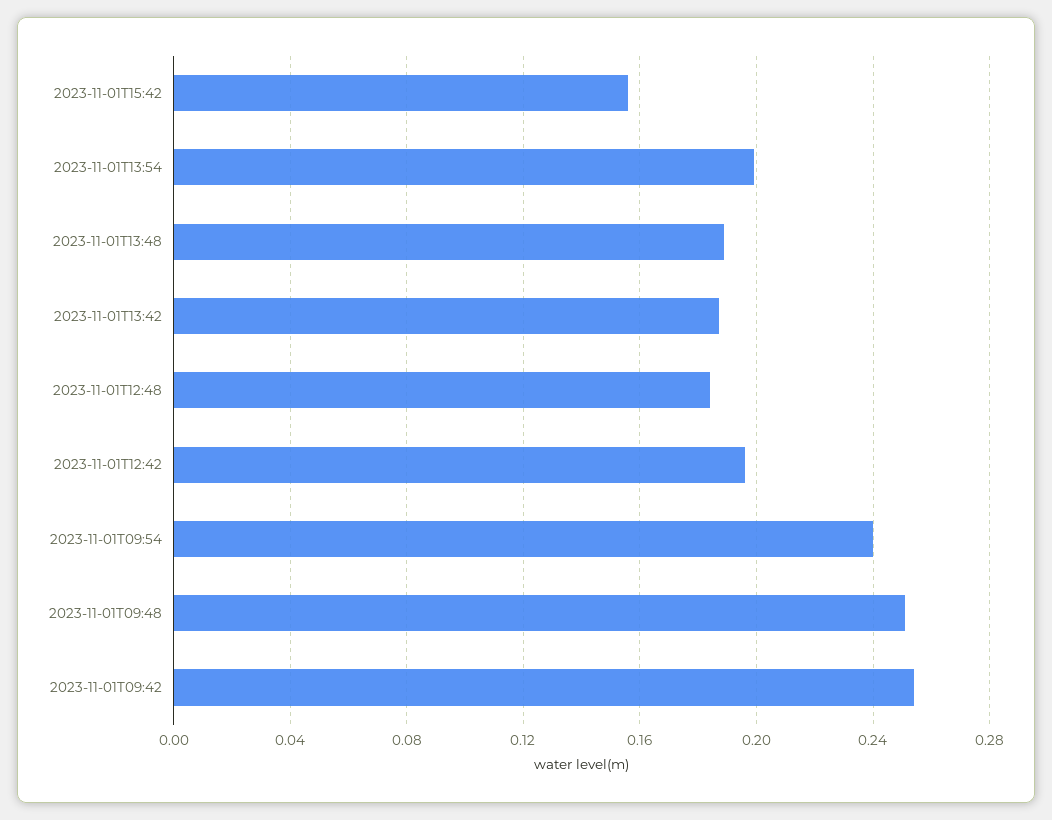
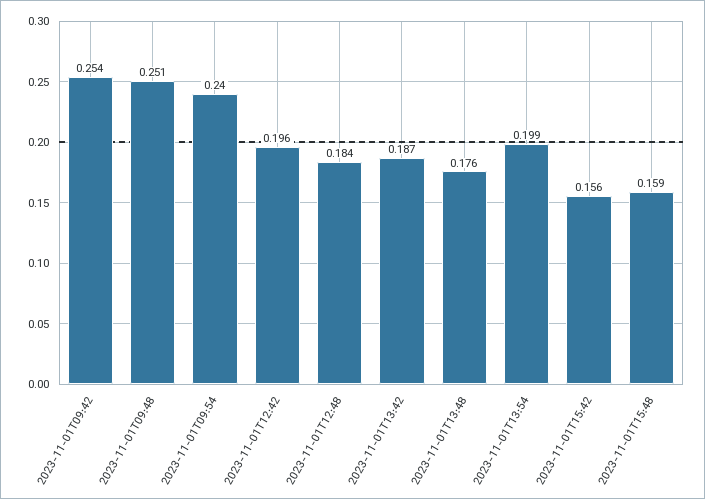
2023-11-01T13:48: 0.19 -> 0.176
2023-11-01T15:48: none -> 0.159

